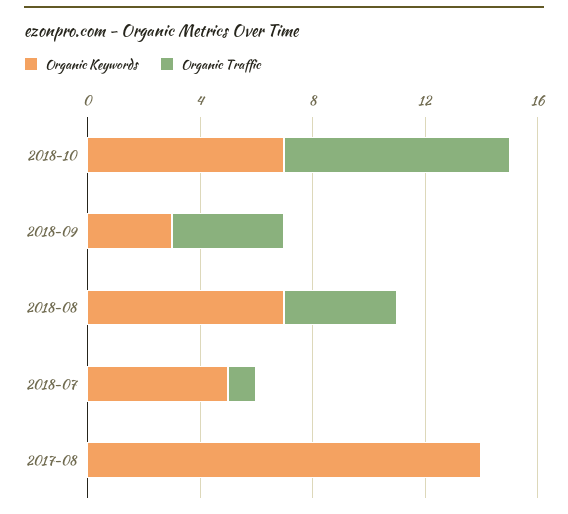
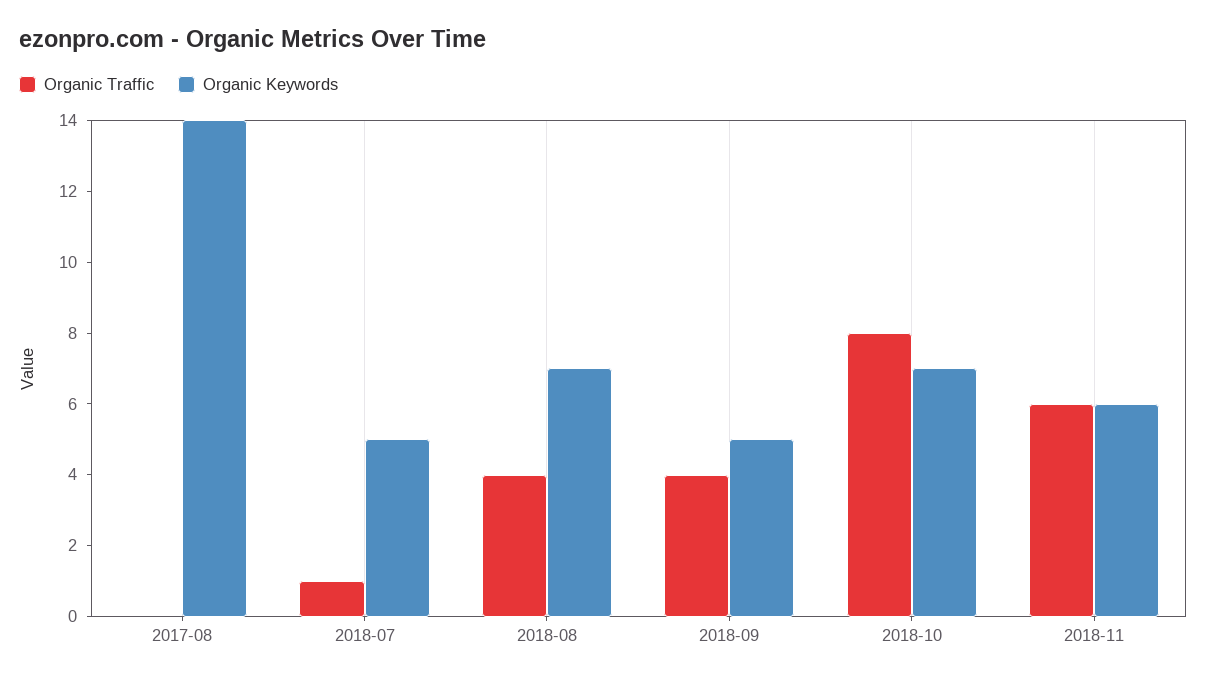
Organic Keywords, 2018-09: 3 -> 5
Organic Traffic, 2018-11: none -> 6
Organic Keywords, 2018-11: none -> 6

